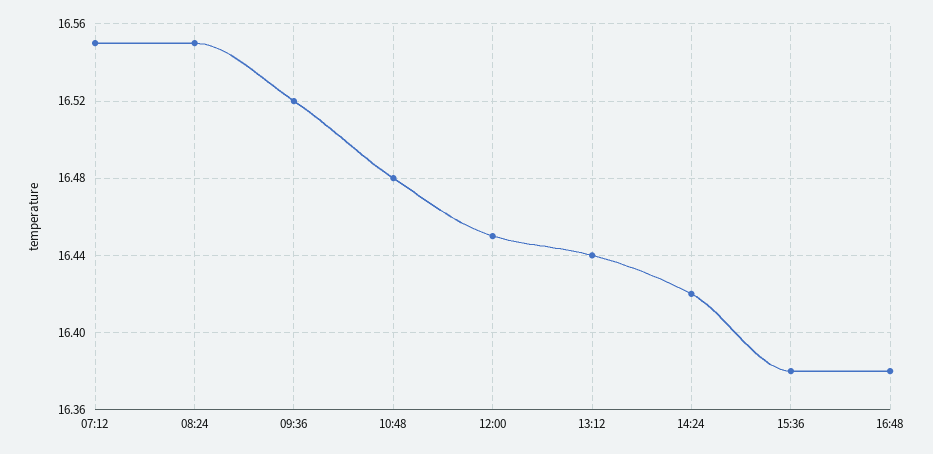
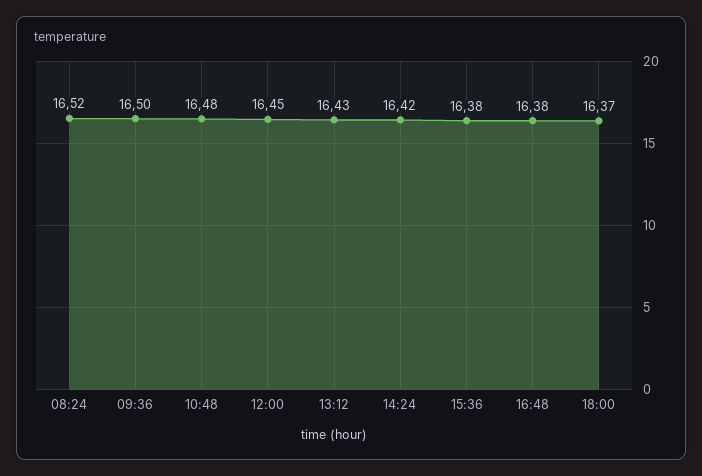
07:12: 16.55 -> none
08:24: 16.55 -> 16.52
09:36: 16.52 -> 16.5
13:12: 16.44 -> 16.43
18:00: none -> 16.37

